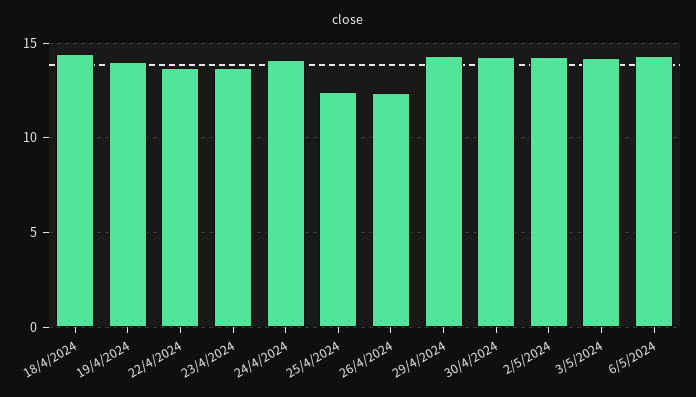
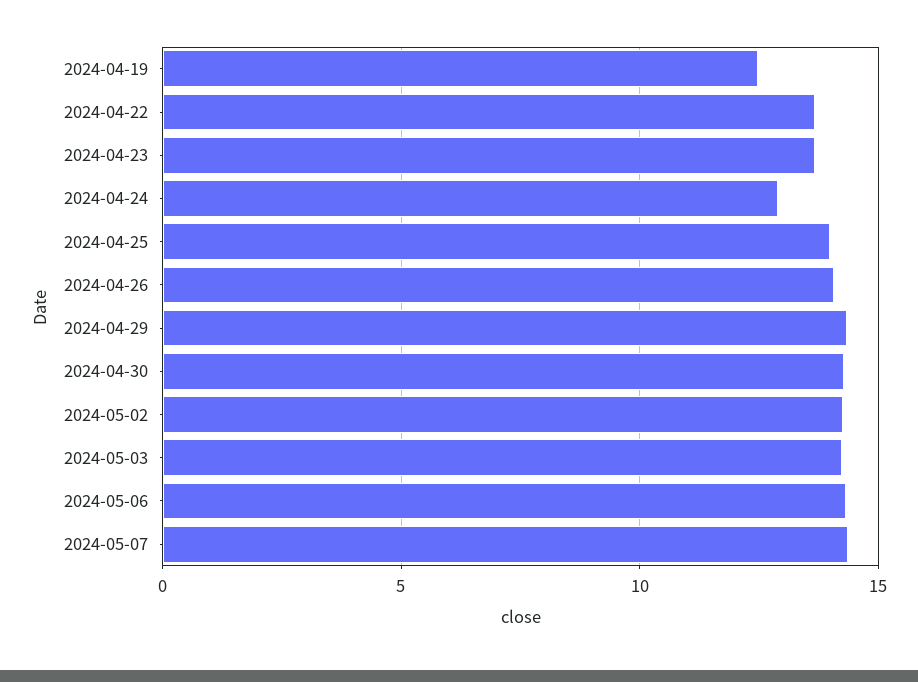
18/4/2024: 14.5 -> none
19/4/2024: 14 -> 12.5
24/4/2024: 14 -> 13
25/4/2024: 12.5 -> 14
26/4/2024: 12.5 -> 14
2024-05-07: none -> 14.5

